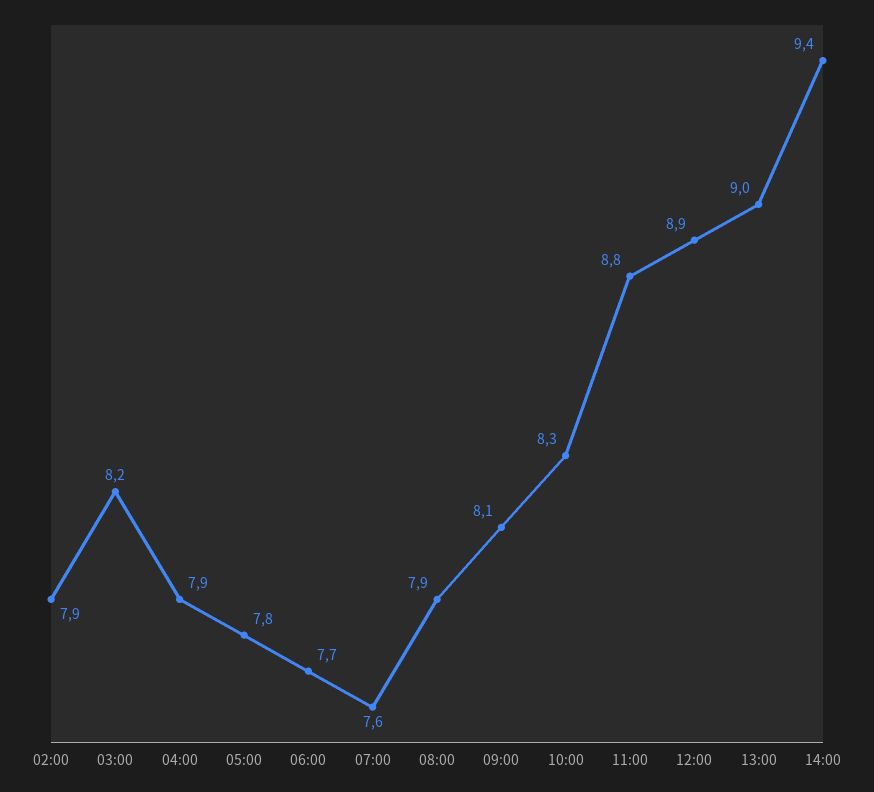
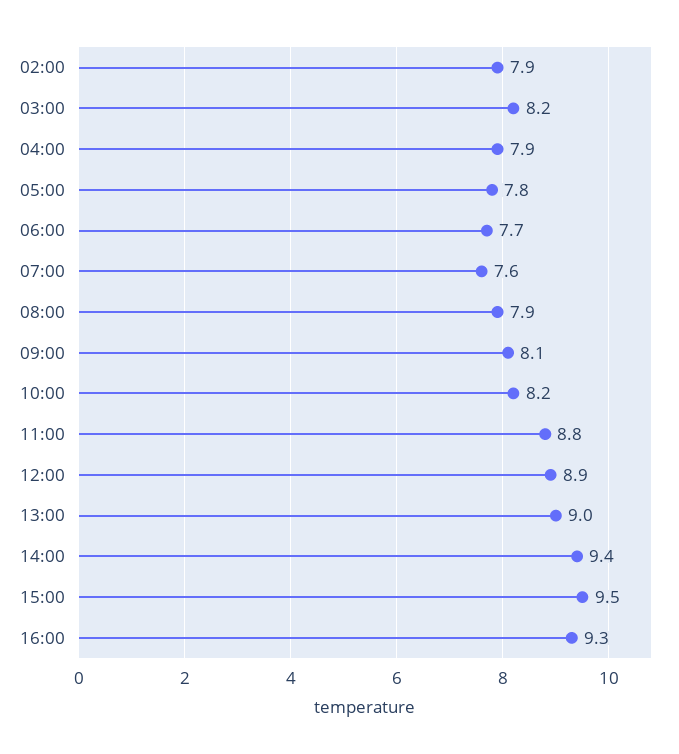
10:00: 8.3 -> 8.2
15:00: none -> 9.5
16:00: none -> 9.3

